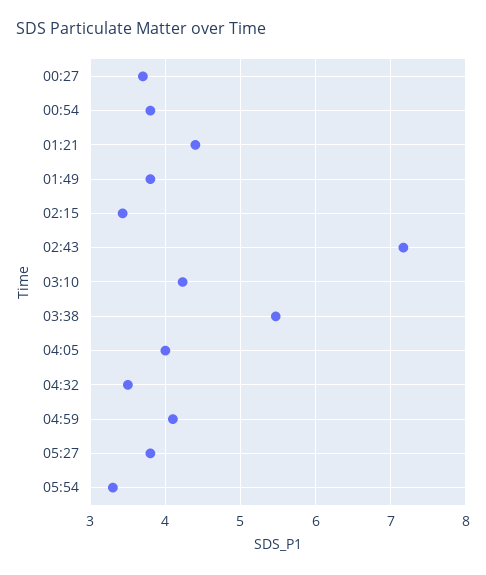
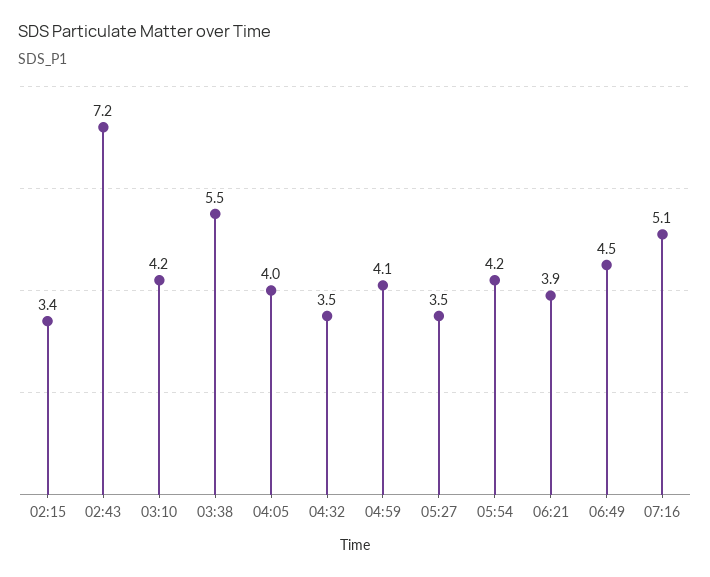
00:27: 3.7 -> none
00:54: 3.8 -> none
01:21: 4.4 -> none
01:49: 3.8 -> none
05:27: 3.8 -> 3.5
05:54: 3.3 -> 4.2
06:21: none -> 3.9
06:49: none -> 4.5
07:16: none -> 5.1

